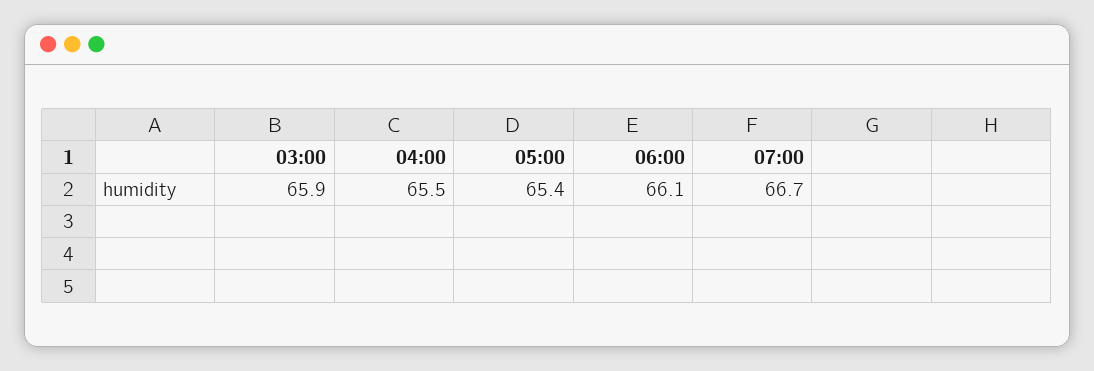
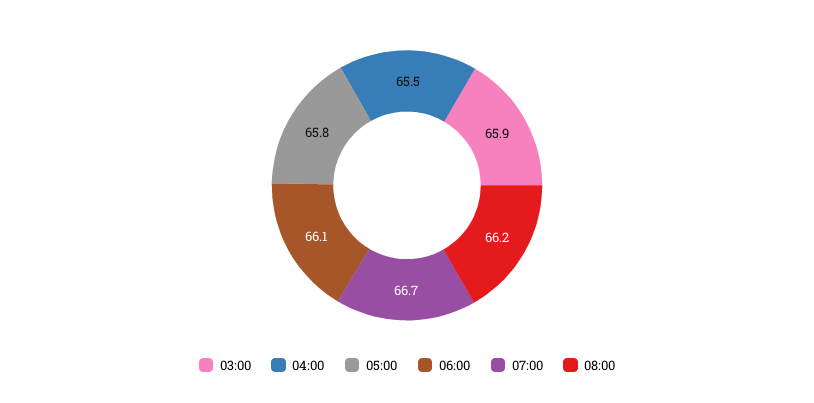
05:00: 65.4 -> 65.8
08:00: none -> 66.2

